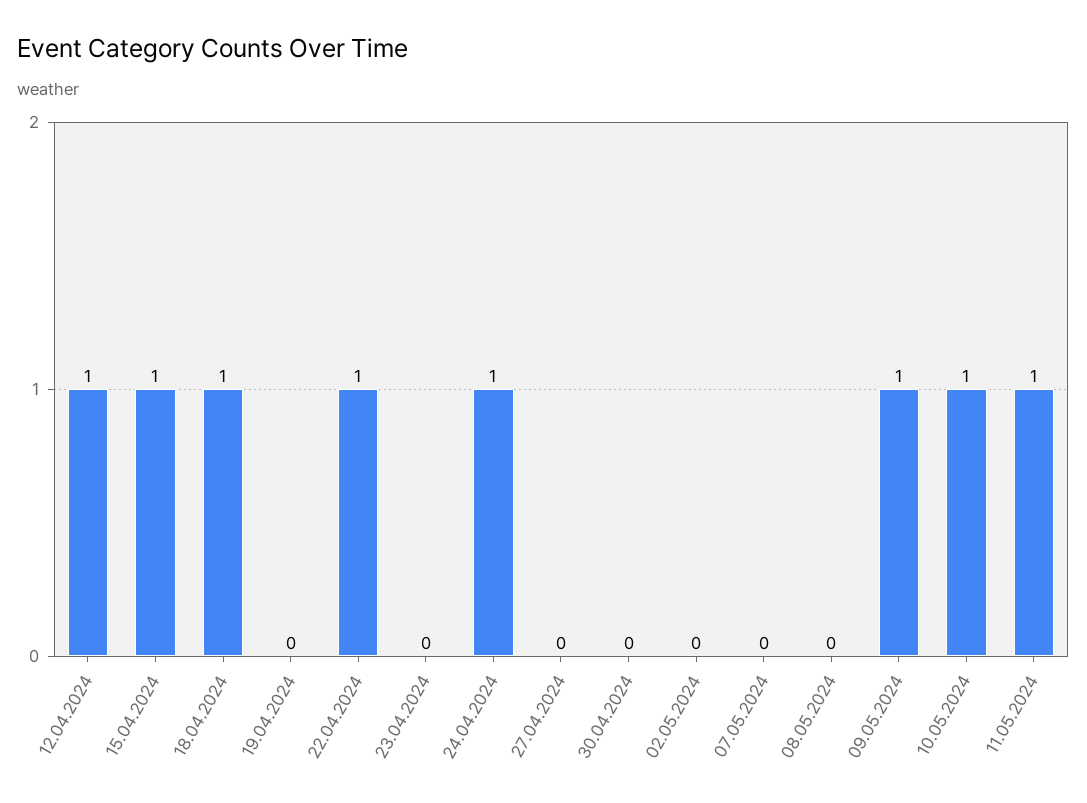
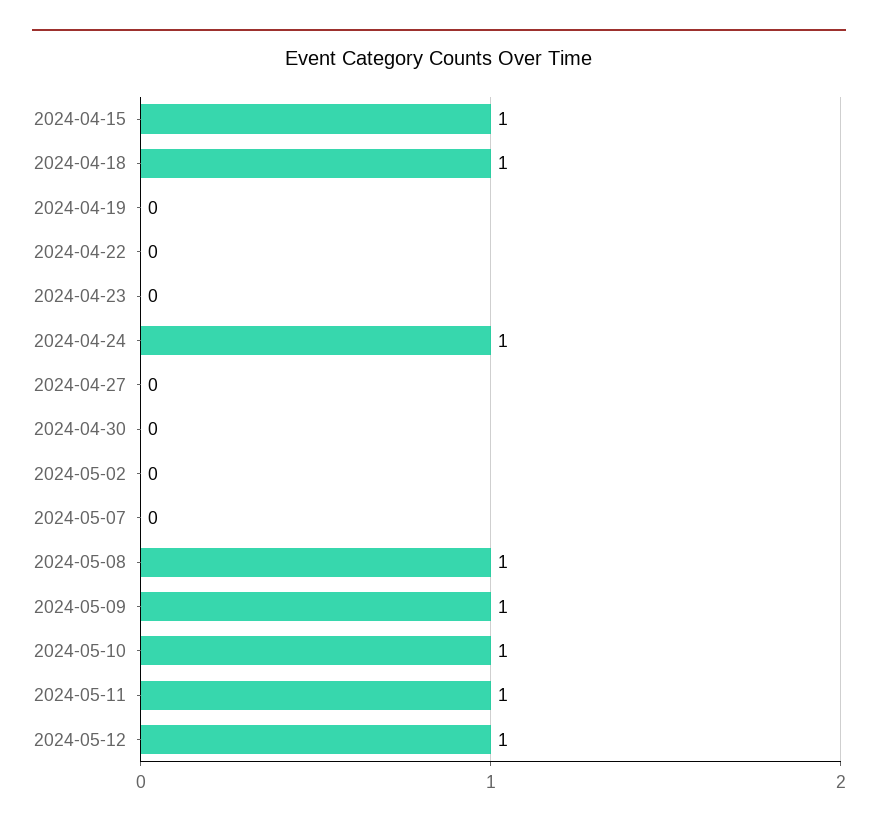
12.04.2024: 1 -> none
22.04.2024: 1 -> 0
08.05.2024: 0 -> 1
2024-05-12: none -> 1

